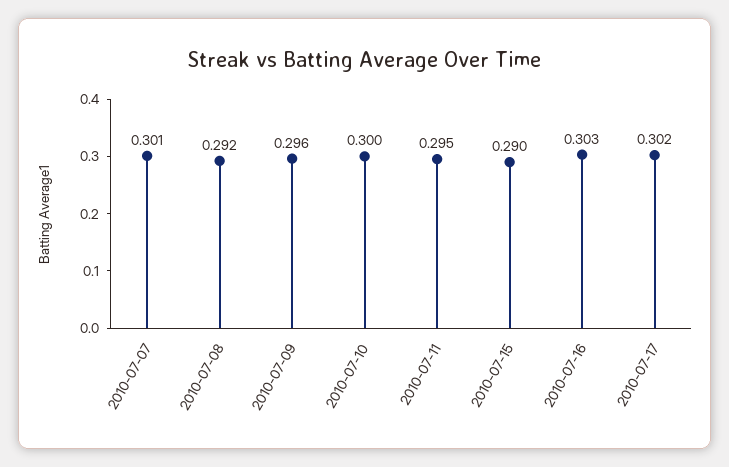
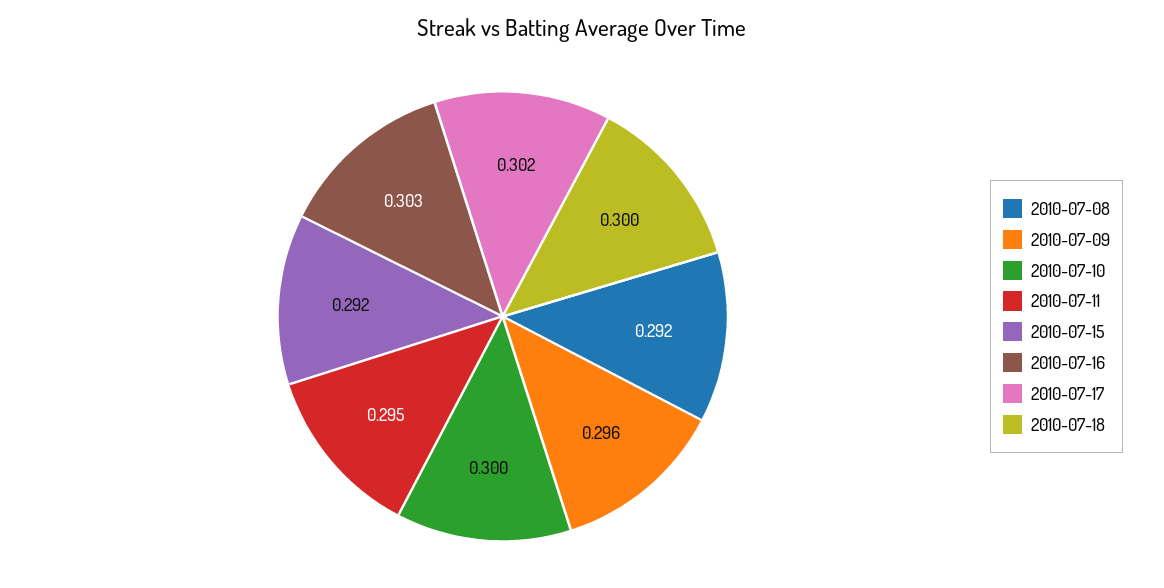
2010-07-07: 0.301 -> none
2010-07-15: 0.29 -> 0.292
2010-07-18: none -> 0.3

